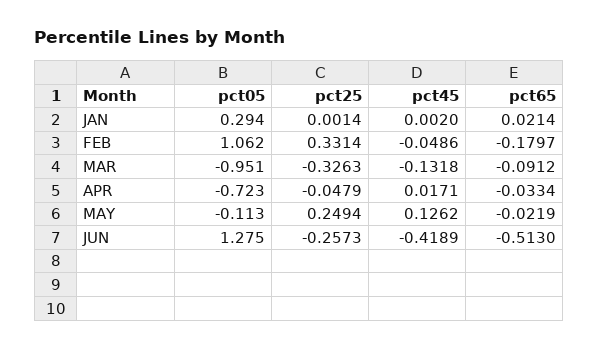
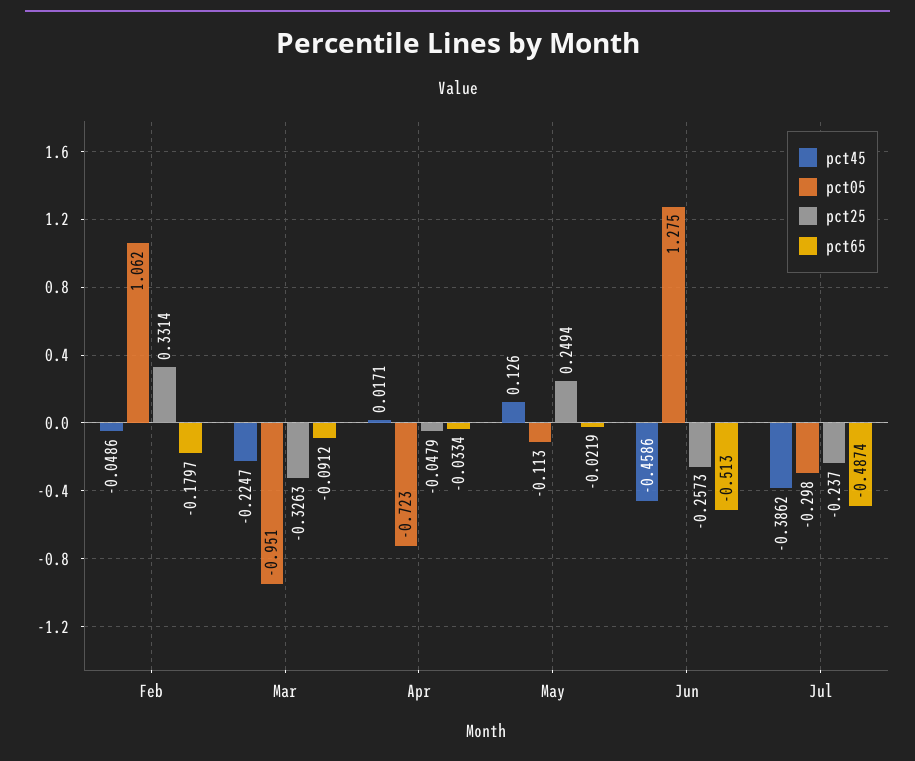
pct05, JAN: 0.294 -> none
pct25, JAN: 0.0014 -> none
pct45, JAN: 0.002 -> none
pct65, JAN: 0.0214 -> none
pct45, MAR: -0.1318 -> -0.2247
pct45, MAY: 0.1262 -> 0.126
pct45, JUN: -0.4189 -> -0.4586
pct45, Jul: none -> -0.3862
pct05, Jul: none -> -0.298
pct25, Jul: none -> -0.237
pct65, Jul: none -> -0.4874

